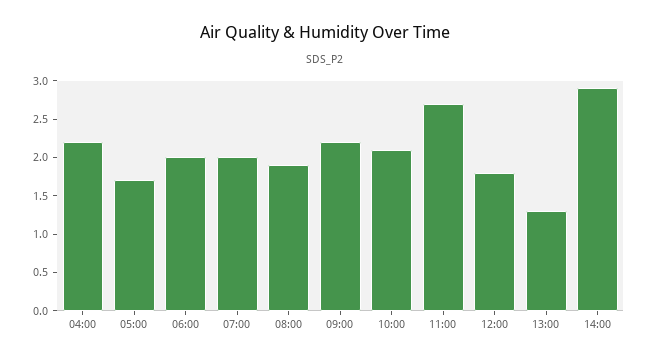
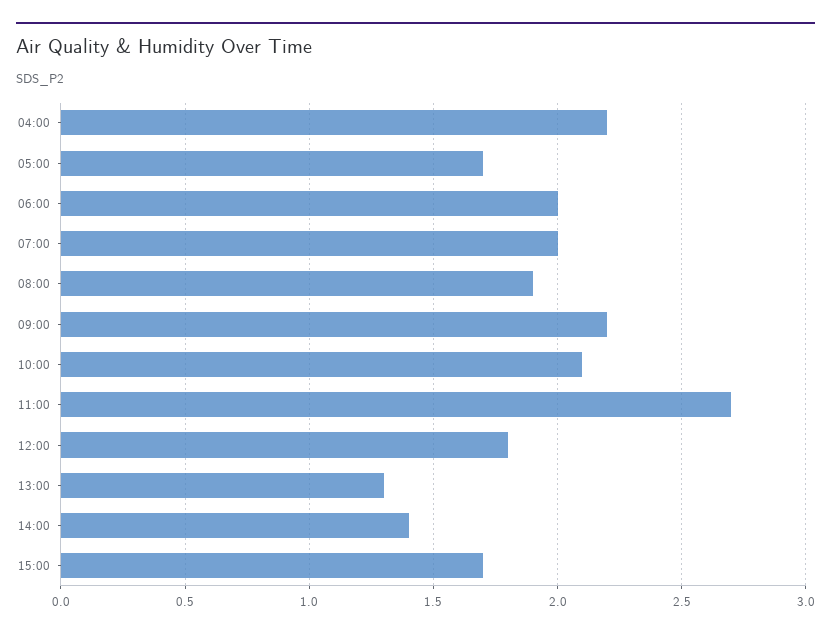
14:00: 3 -> 1.4
15:00: none -> 1.7

